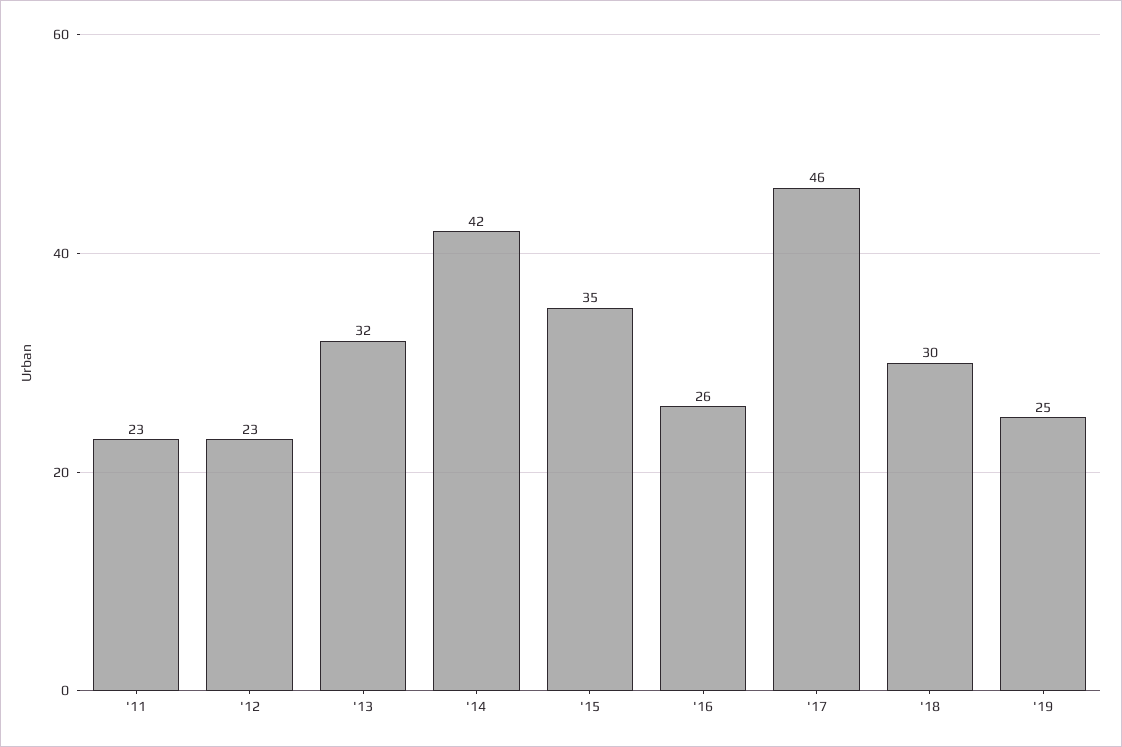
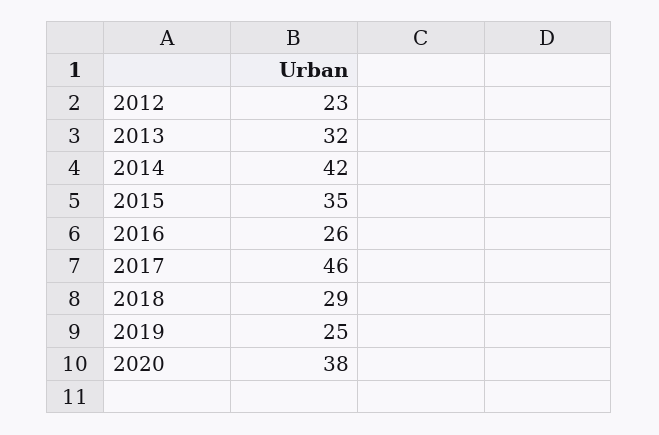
'11: 23 -> none
'18: 30 -> 29
2020: none -> 38

